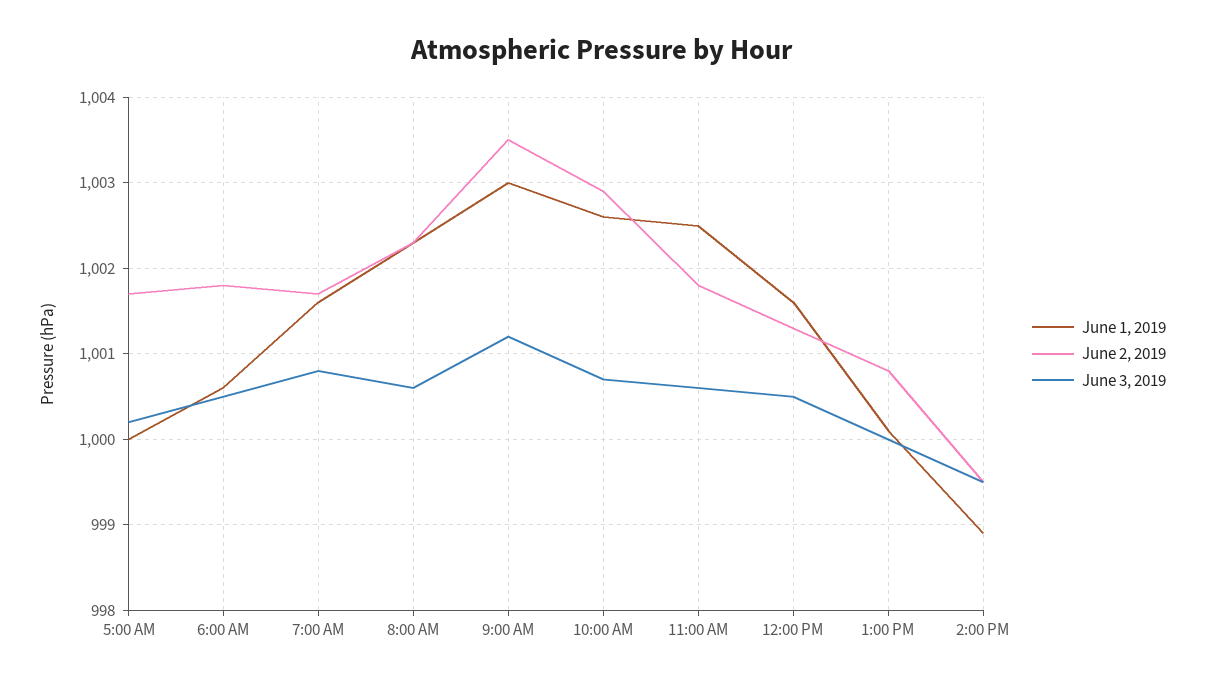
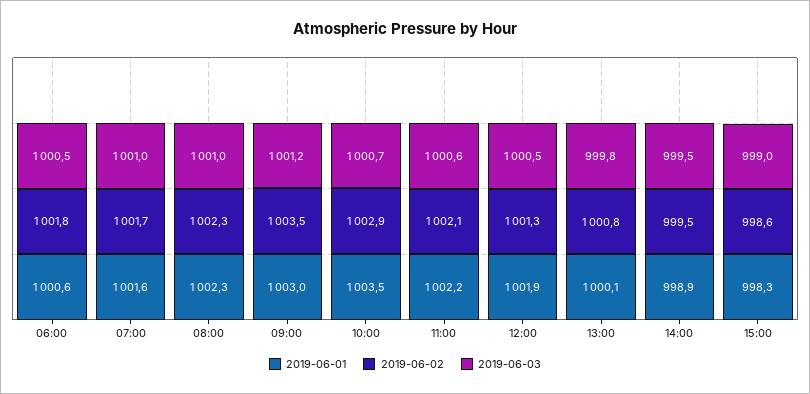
June 1, 2019, 5:00 AM: 1000 -> none
June 2, 2019, 5:00 AM: 1001.7 -> none
June 3, 2019, 5:00 AM: 1000.2 -> none
June 3, 2019, 7:00 AM: 1000.8 -> 1001
June 3, 2019, 8:00 AM: 1000.6 -> 1001
June 1, 2019, 10:00 AM: 1002.6 -> 1003.5
June 1, 2019, 11:00 AM: 1002.5 -> 1002.2
June 2, 2019, 11:00 AM: 1001.8 -> 1002.1
June 1, 2019, 12:00 PM: 1001.6 -> 1001.9
June 3, 2019, 1:00 PM: 1000 -> 999.8
June 1, 2019, 15:00: none -> 998.3
June 2, 2019, 15:00: none -> 998.6
June 3, 2019, 15:00: none -> 999

